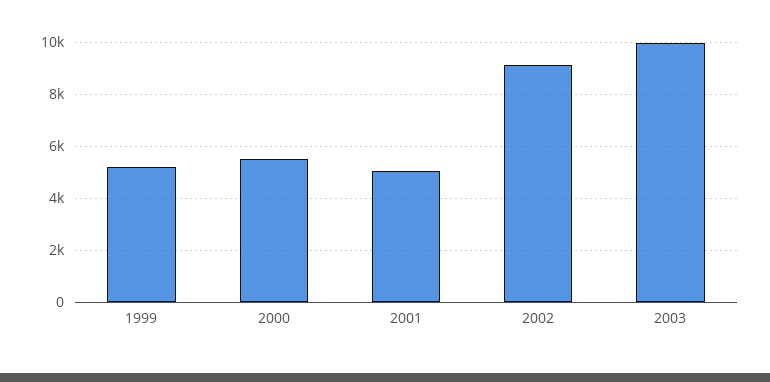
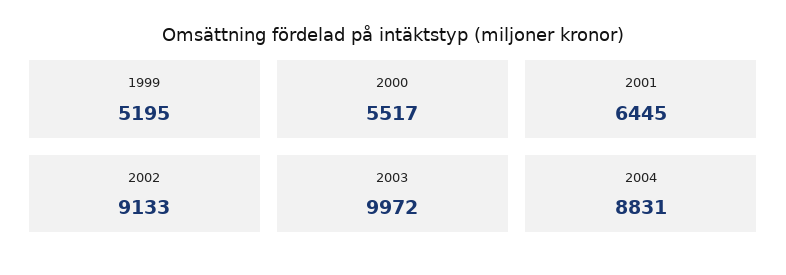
2001: 5000 -> 6445
2004: none -> 8831

